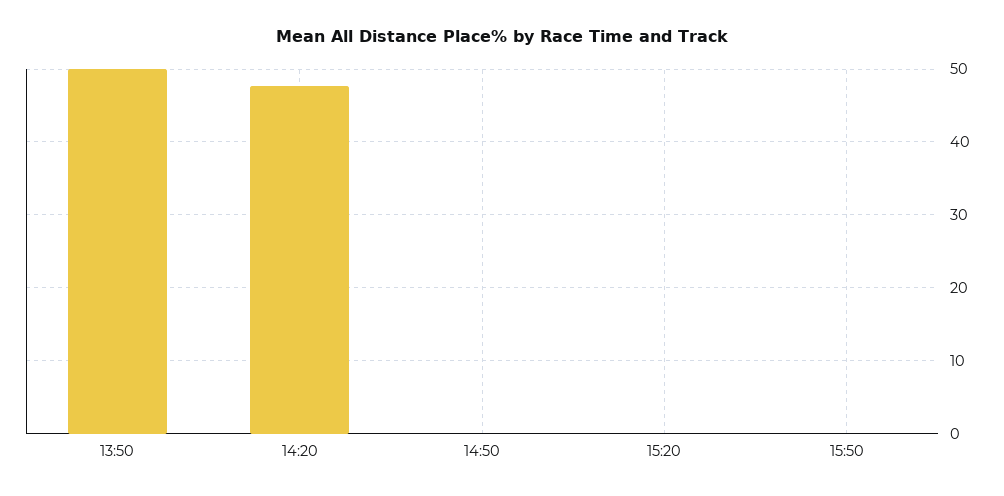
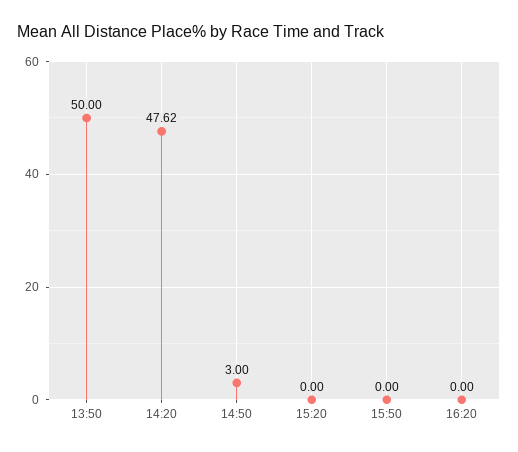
14:50: 0 -> 3
16:20: none -> 0

